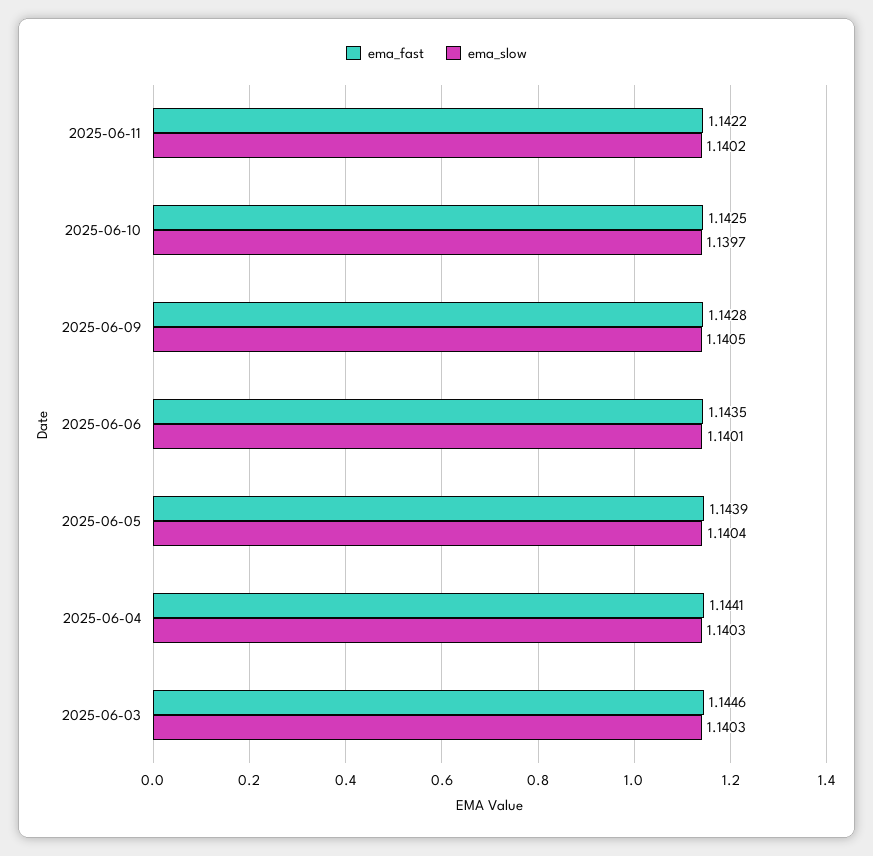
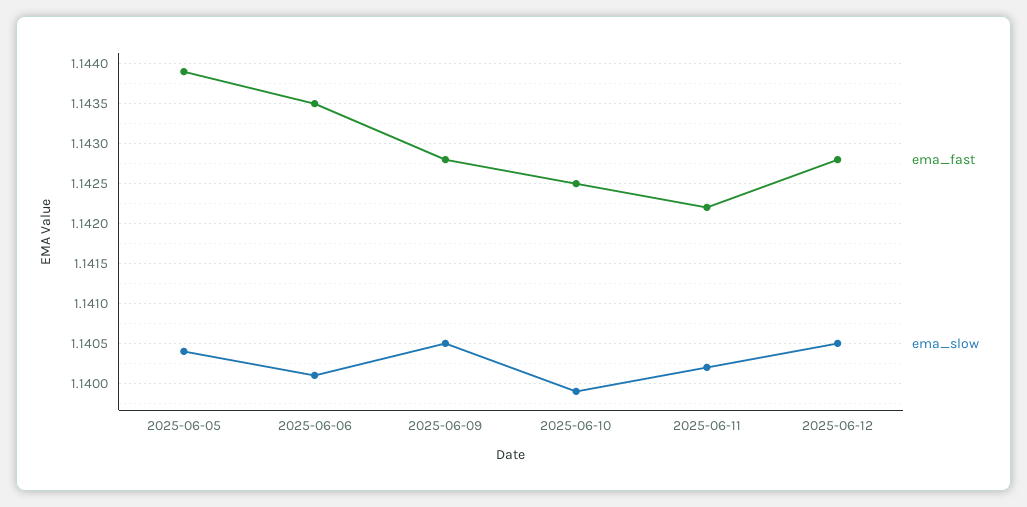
ema_slow, 2025-06-10: 1.1397 -> 1.1399
ema_fast, 2025-06-04: 1.1441 -> none
ema_slow, 2025-06-04: 1.1403 -> none
ema_fast, 2025-06-03: 1.1446 -> none
ema_slow, 2025-06-03: 1.1403 -> none
ema_fast, 2025-06-12: none -> 1.1428
ema_slow, 2025-06-12: none -> 1.1405

